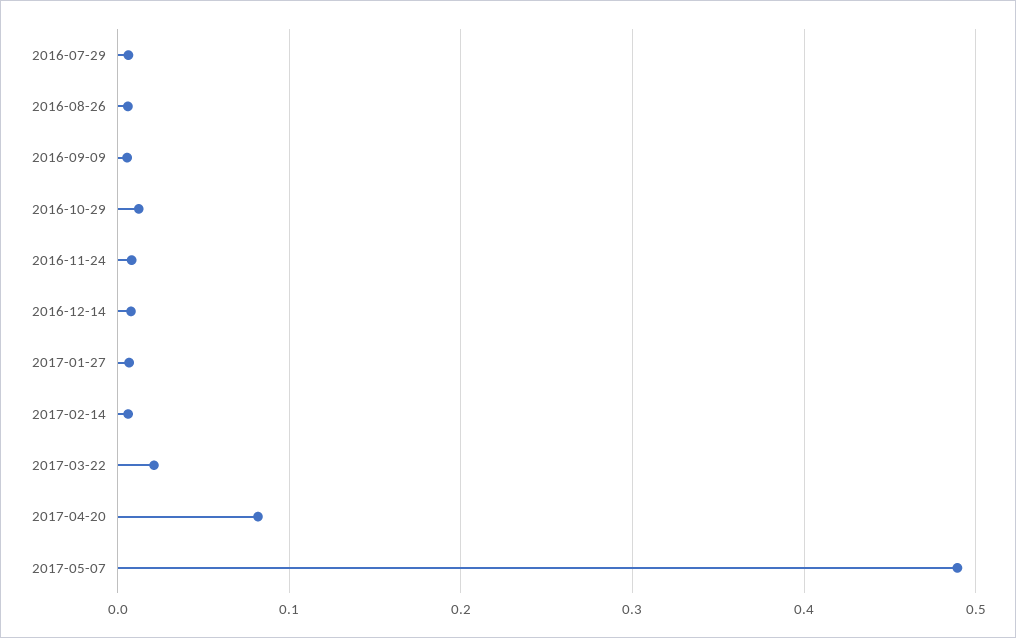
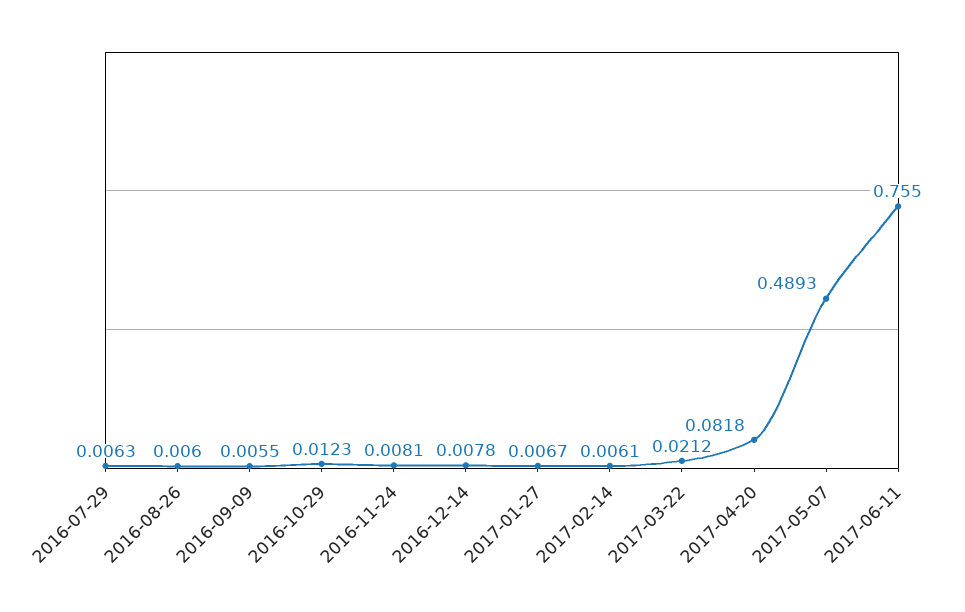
2017-06-11: none -> 0.755

